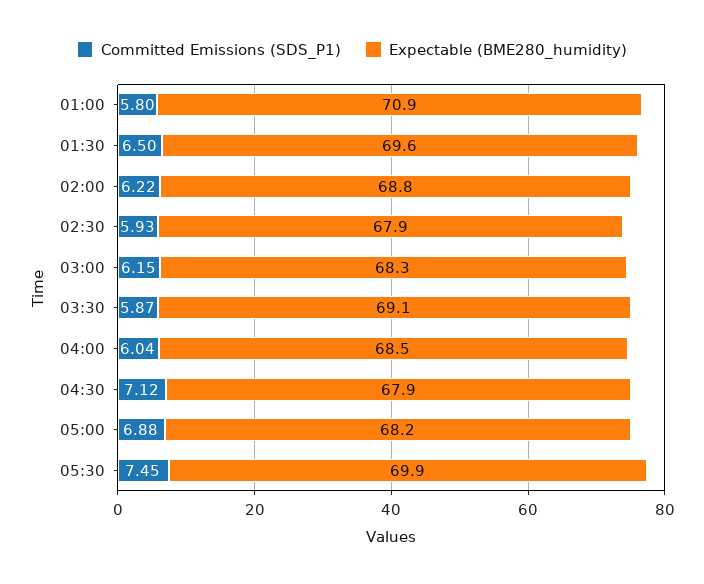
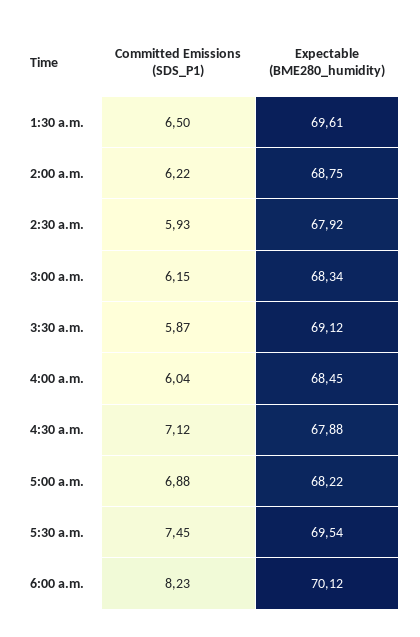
Committed Emissions (SDS_P1), 01:00: 5.8 -> none
Expectable (BME280_humidity), 01:00: 70.9 -> none
Expectable (BME280_humidity), 05:30: 69.9 -> 69.54
Committed Emissions (SDS_P1), 6:00 a.m.: none -> 8.23
Expectable (BME280_humidity), 6:00 a.m.: none -> 70.12

